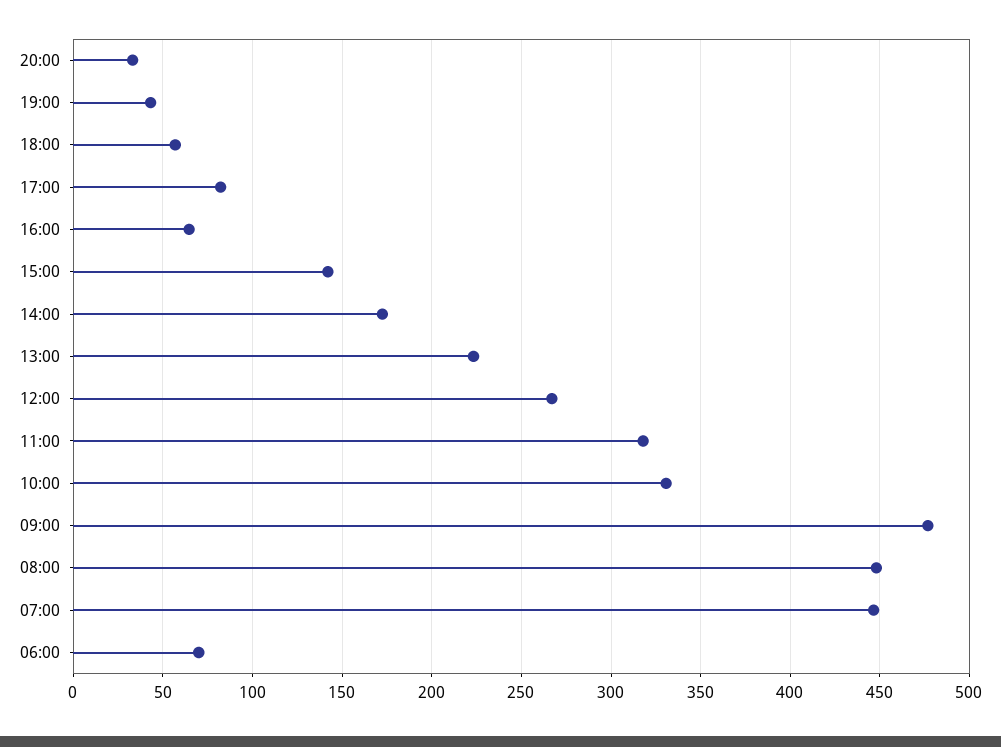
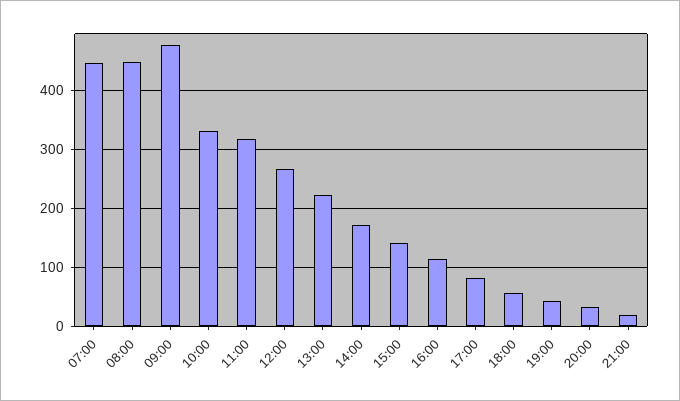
16:00: 65 -> 120
06:00: 70 -> none
21:00: none -> 20

